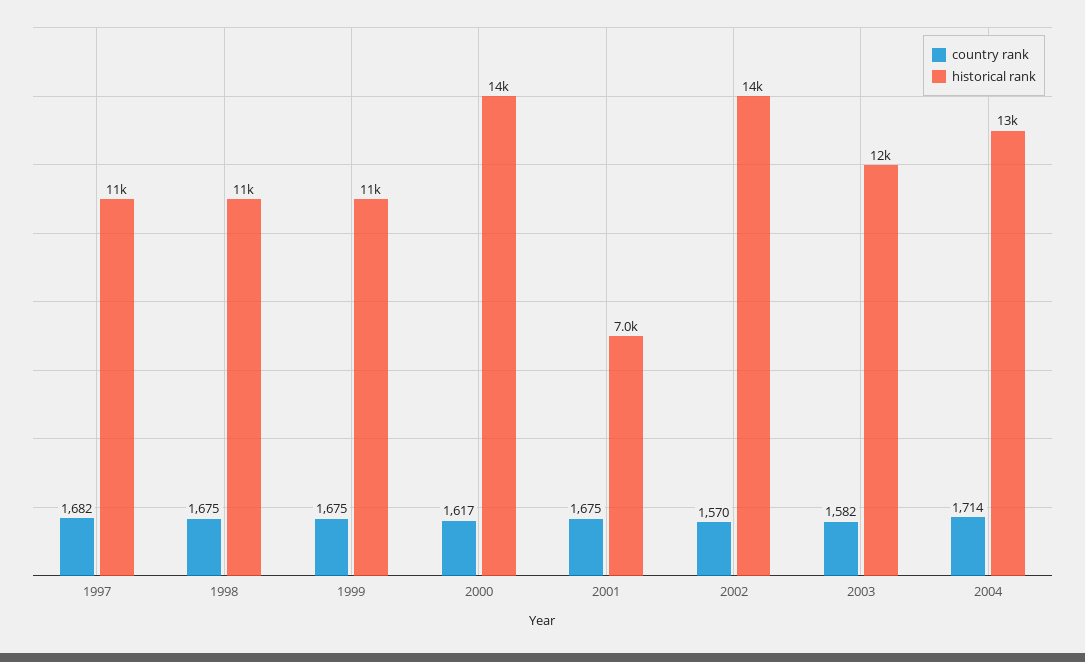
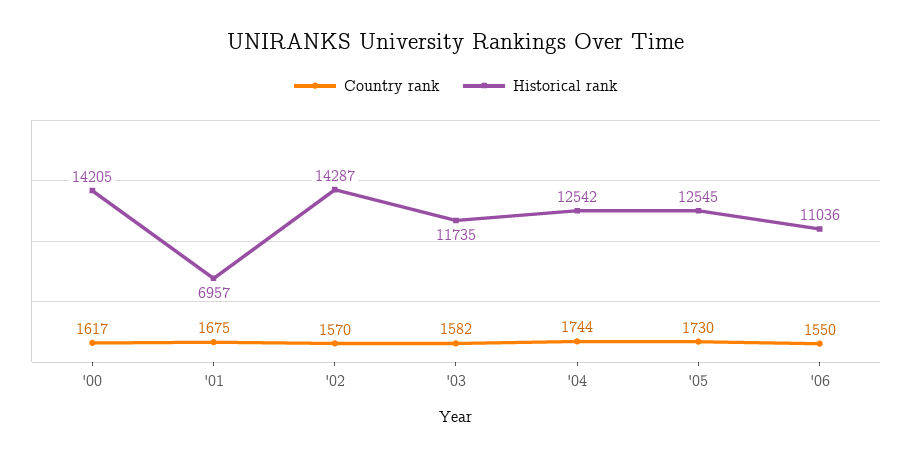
country rank, 1997: 1682 -> none
historical rank, 1997: 11000 -> none
country rank, 1998: 1675 -> none
historical rank, 1998: 11000 -> none
country rank, 1999: 1675 -> none
historical rank, 1999: 11000 -> none
country rank, 2004: 1714 -> 1744
country rank, '05: none -> 1730
historical rank, '05: none -> 12545
country rank, '06: none -> 1550
historical rank, '06: none -> 11036

